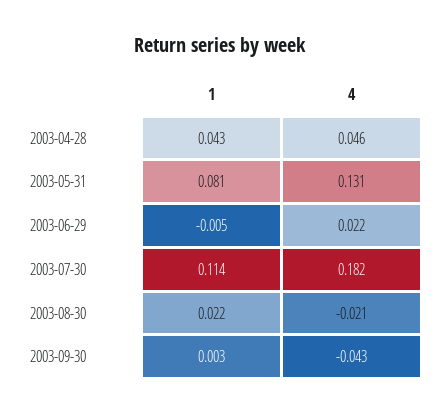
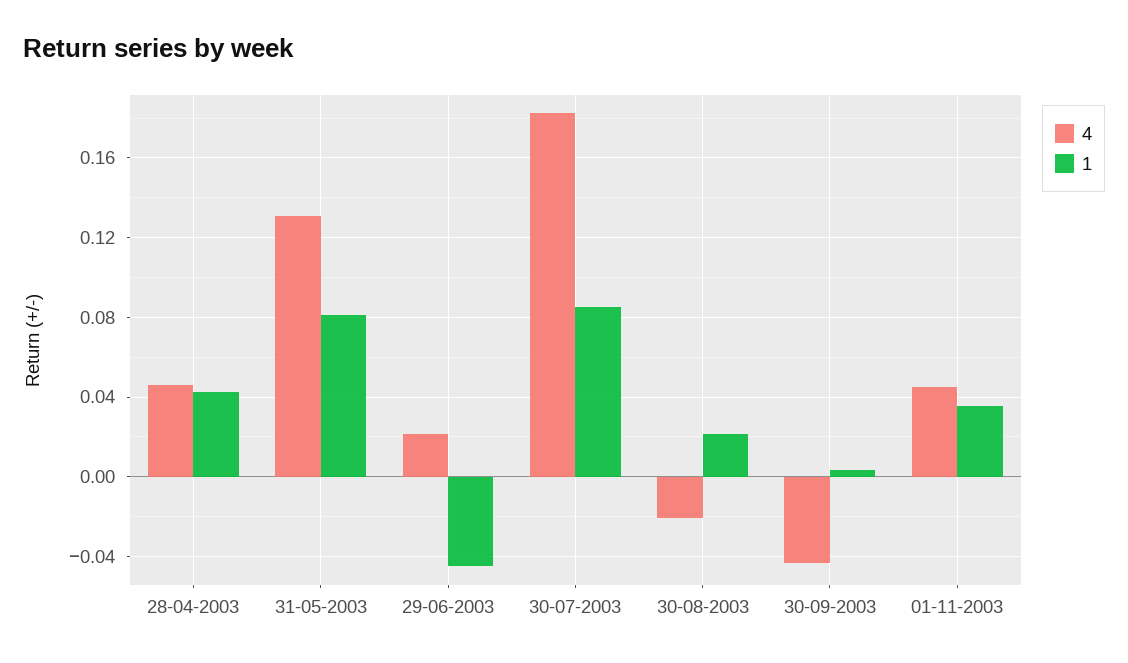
1, 2003-06-29: -0.005 -> -0.045
1, 2003-07-30: 0.114 -> 0.085
4, 01-11-2003: none -> 0.045
1, 01-11-2003: none -> 0.035

